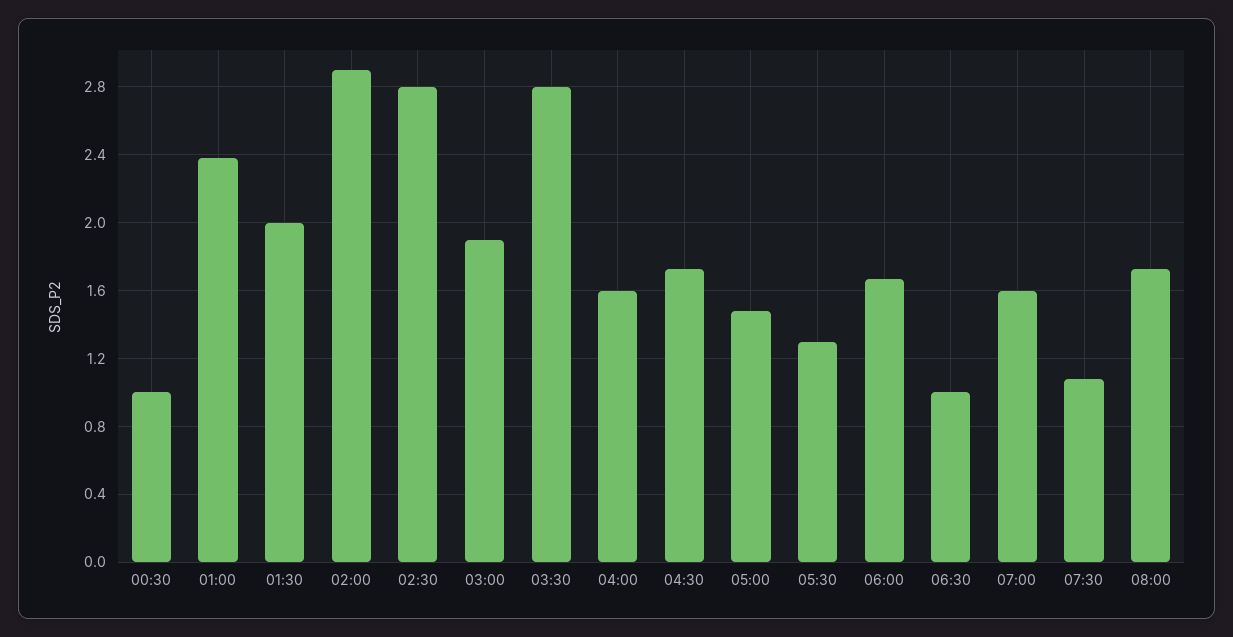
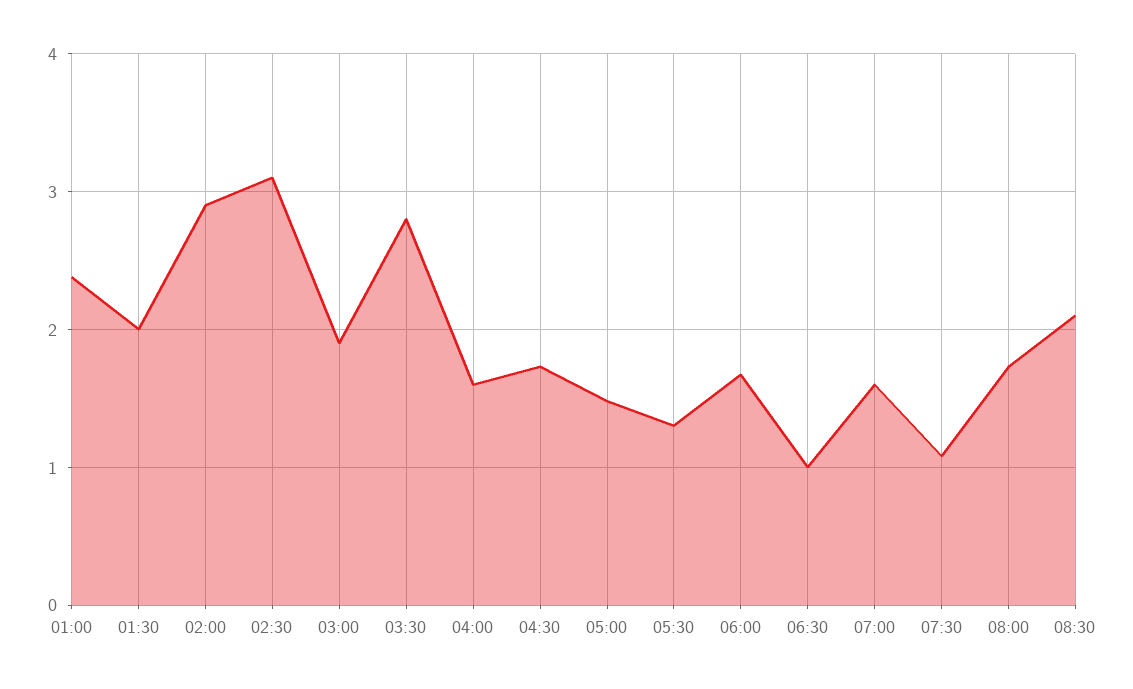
00:30: 1 -> none
02:30: 2.8 -> 3.1
08:30: none -> 2.1

